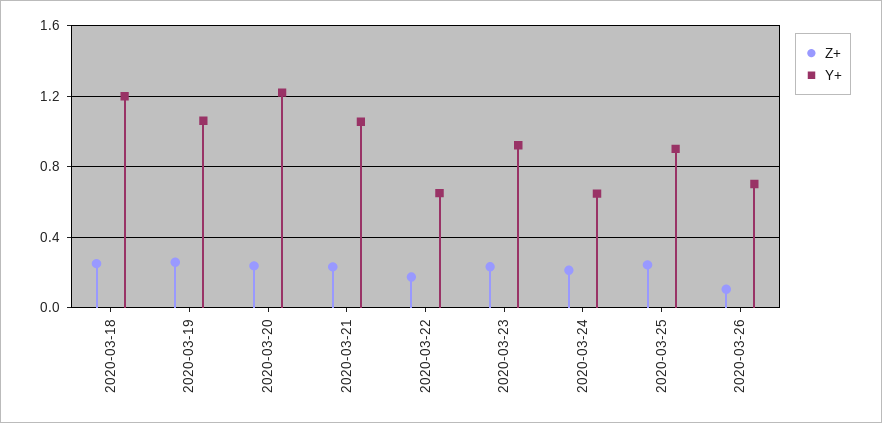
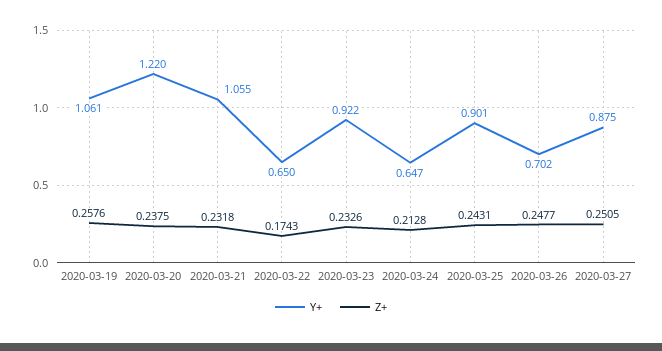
Z+, 2020-03-18: 0.25 -> none
Y+, 2020-03-18: 1.2 -> none
Z+, 2020-03-26: 0.1 -> 0.2477
Y+, 2020-03-27: none -> 0.875
Z+, 2020-03-27: none -> 0.2505

